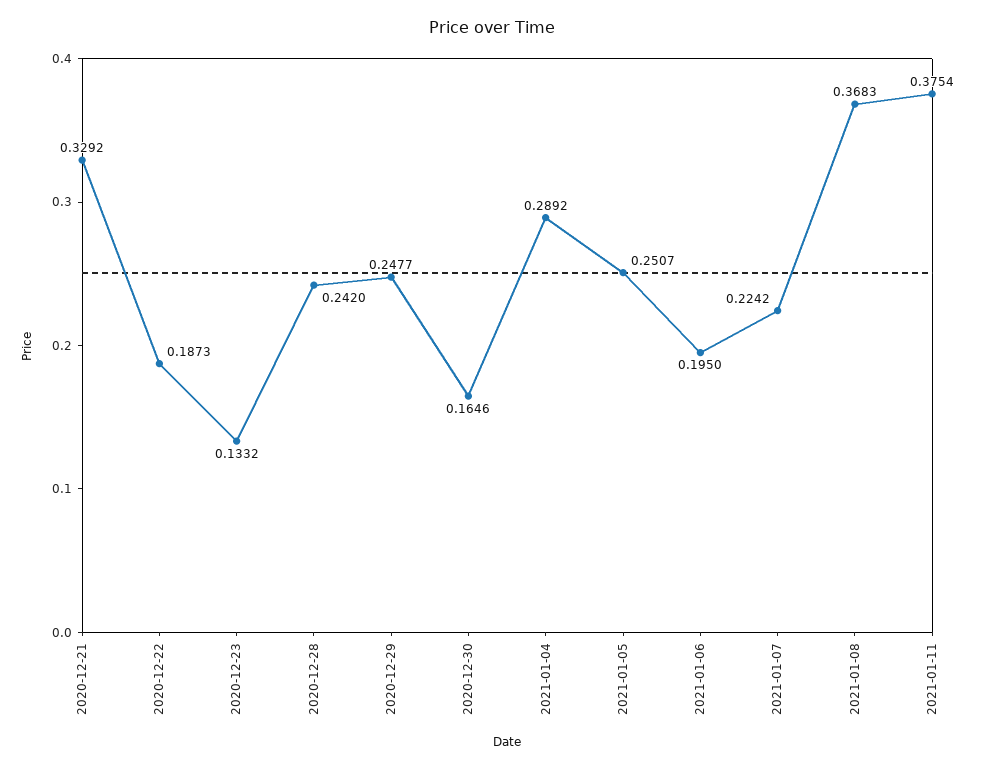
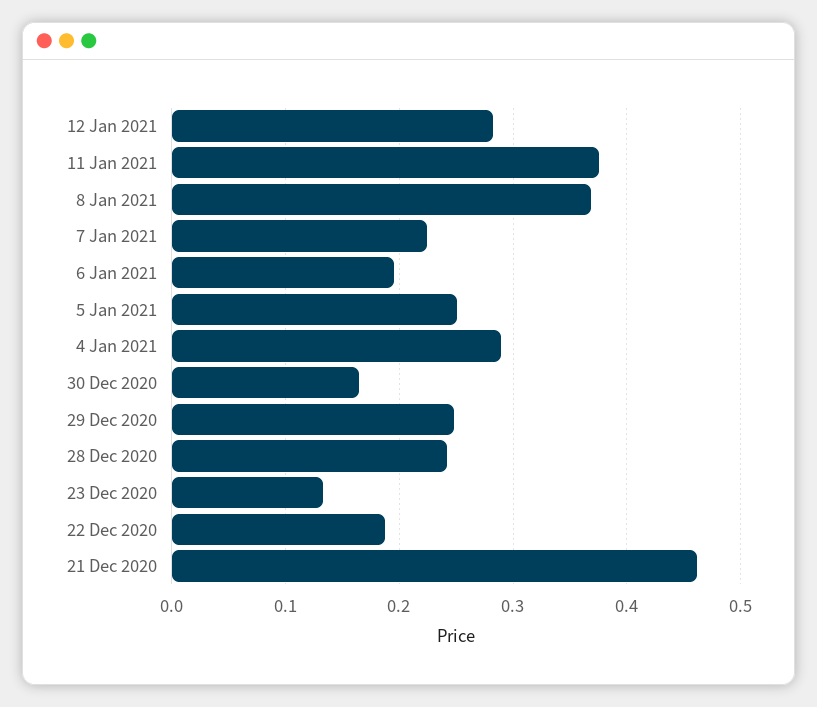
2020-12-21: 0.3292 -> 0.46
12 Jan 2021: none -> 0.28

